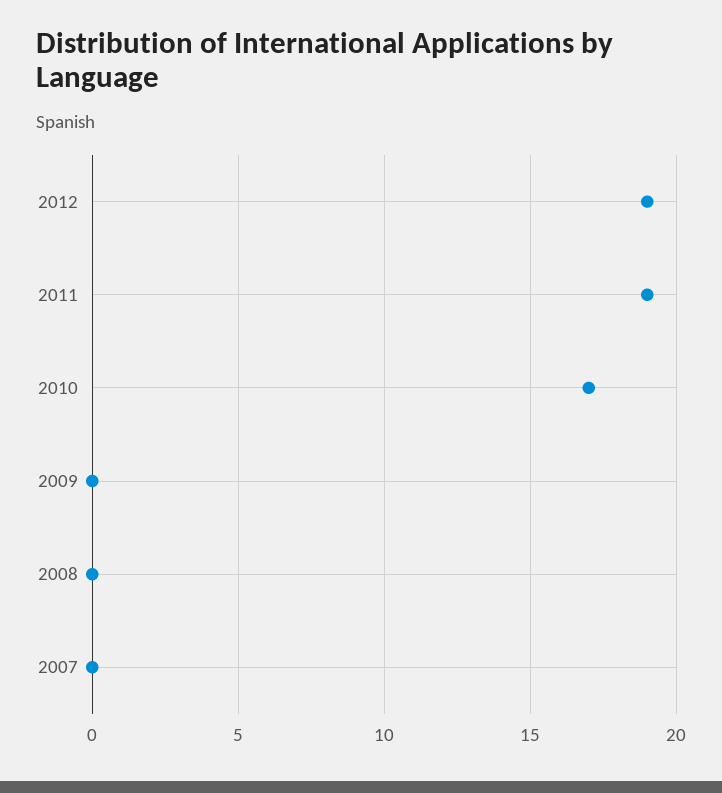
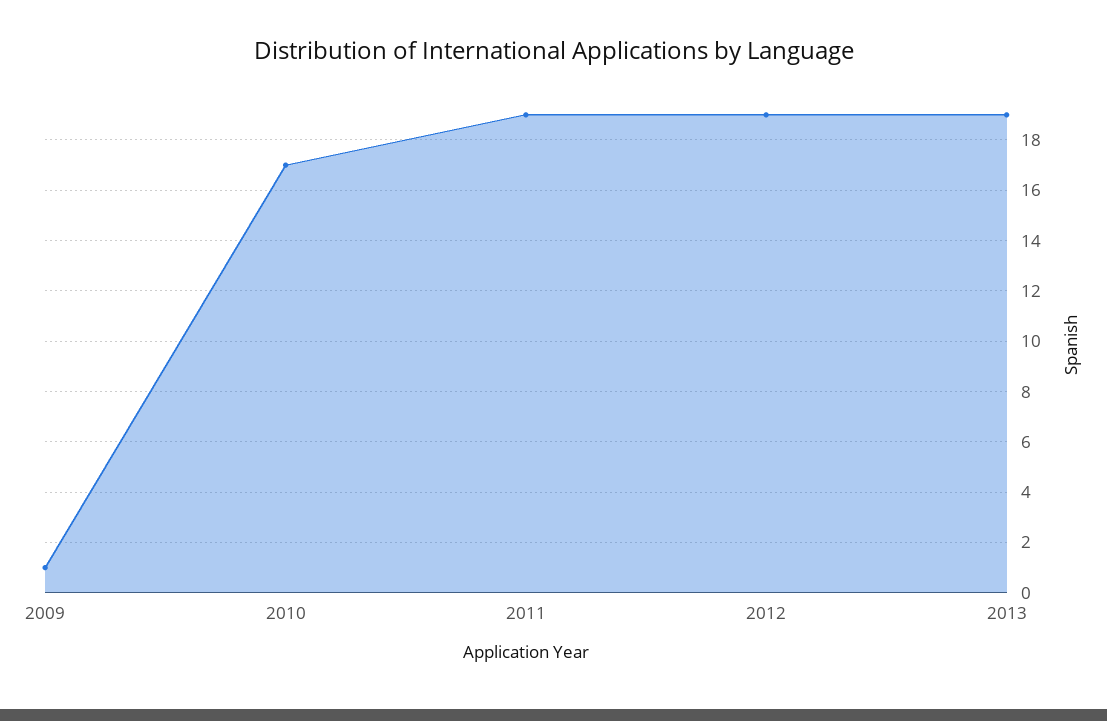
2009: 0 -> 1
2008: 0 -> none
2007: 0 -> none
2013: none -> 19

